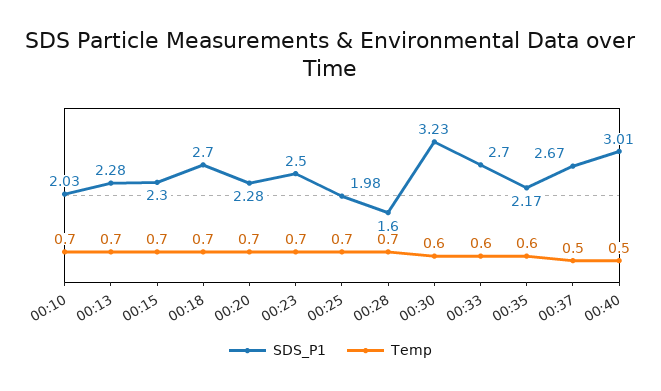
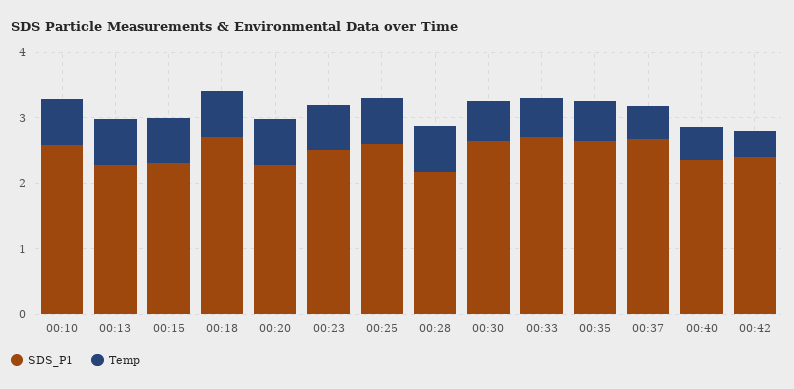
SDS_P1, 00:10: 2.03 -> 2.6
SDS_P1, 00:25: 1.98 -> 2.6
SDS_P1, 00:28: 1.6 -> 2.2
SDS_P1, 00:30: 3.23 -> 2.6
SDS_P1, 00:35: 2.17 -> 2.6
SDS_P1, 00:40: 3.01 -> 2.4
SDS_P1, 00:42: none -> 2.4
Temp, 00:42: none -> 0.4

